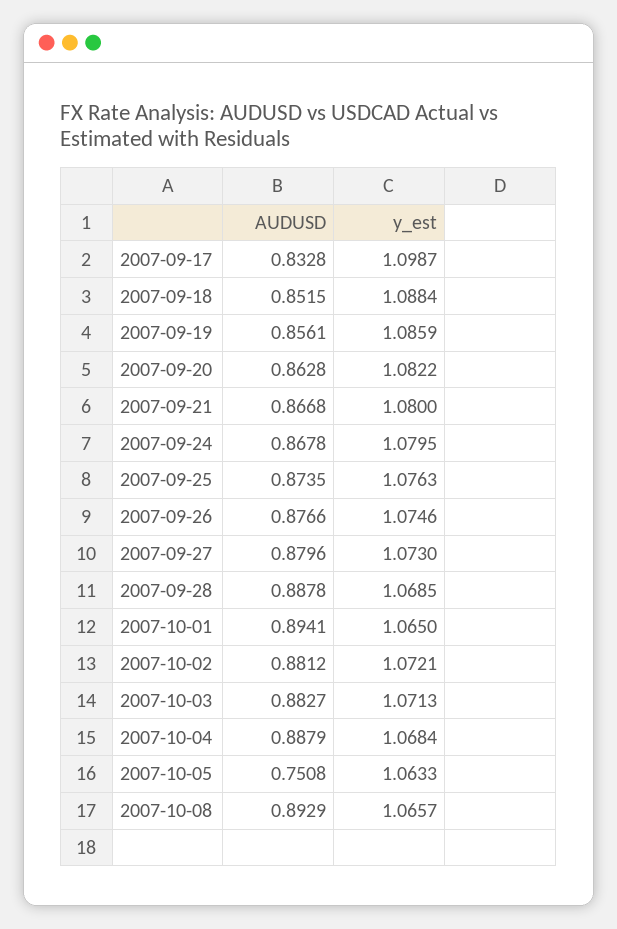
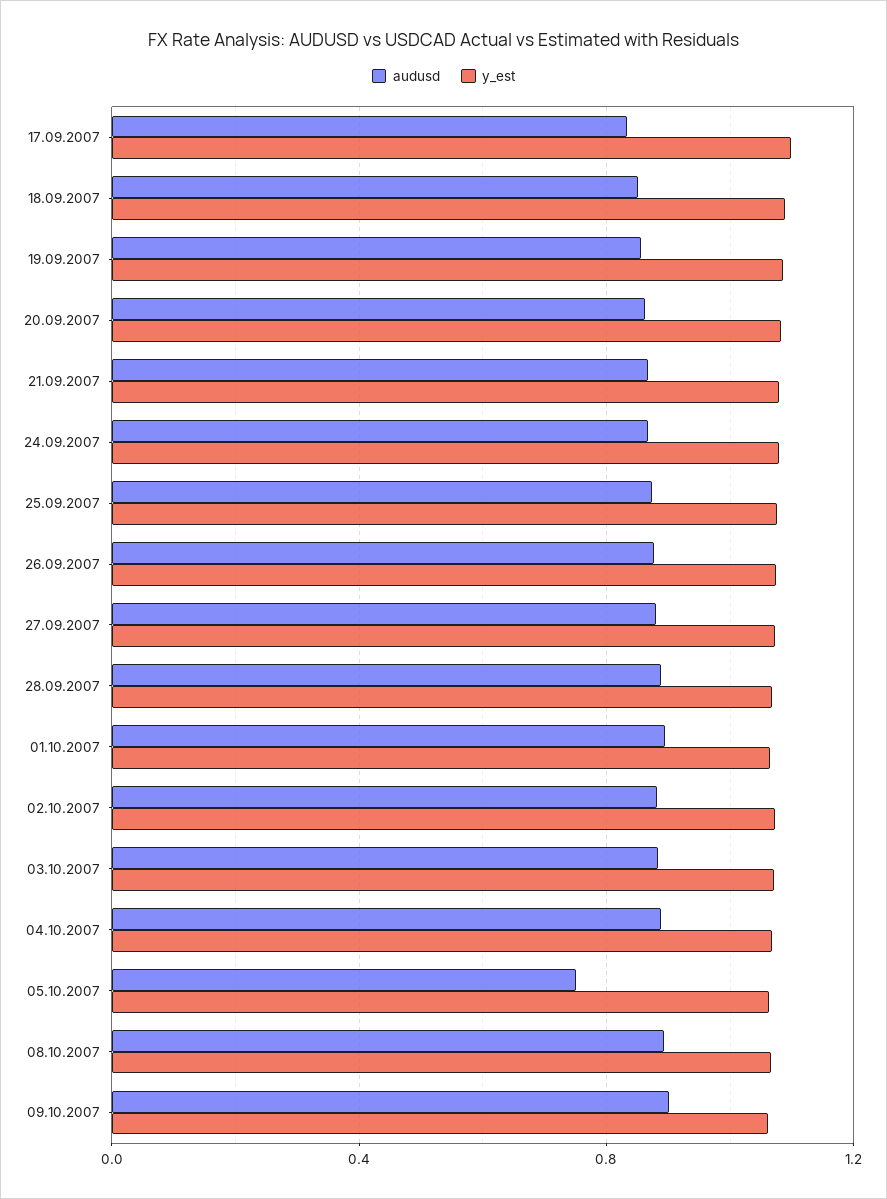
AUDUSD, 09.10.2007: none -> 0.9
y_est, 09.10.2007: none -> 1.05

